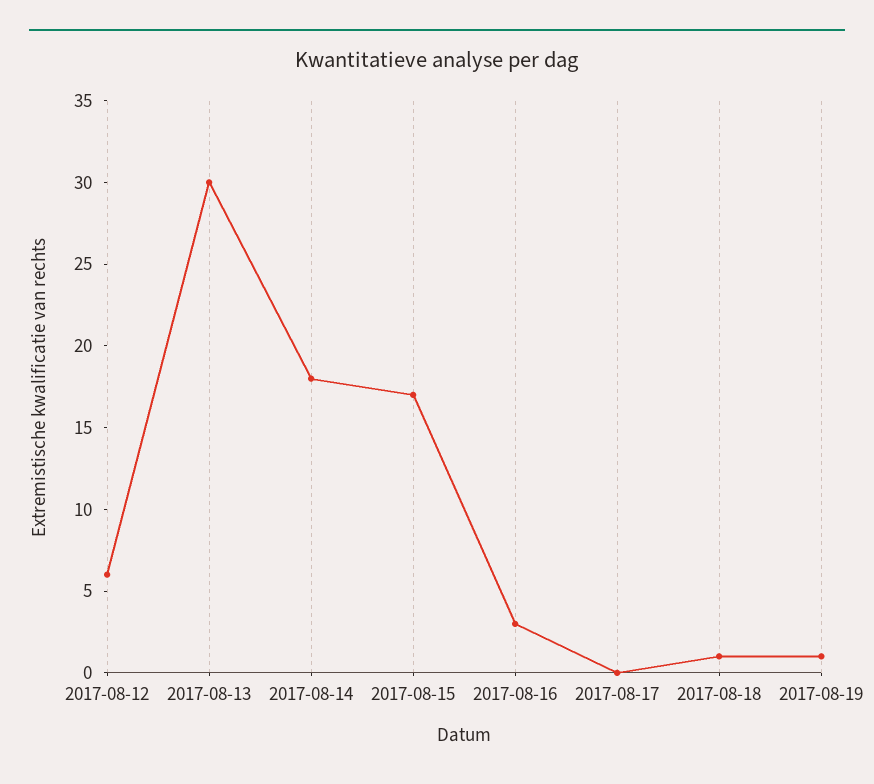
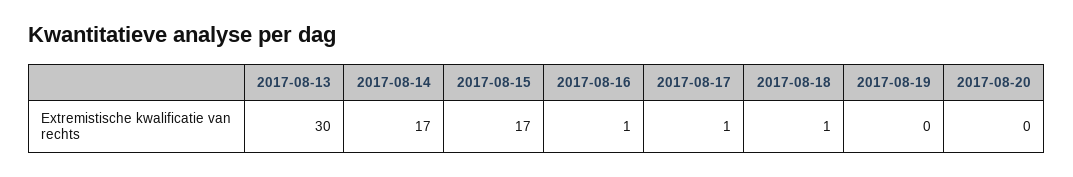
2017-08-12: 6 -> none
2017-08-14: 18 -> 17
2017-08-16: 3 -> 1
2017-08-17: 0 -> 1
2017-08-19: 1 -> 0
2017-08-20: none -> 0

